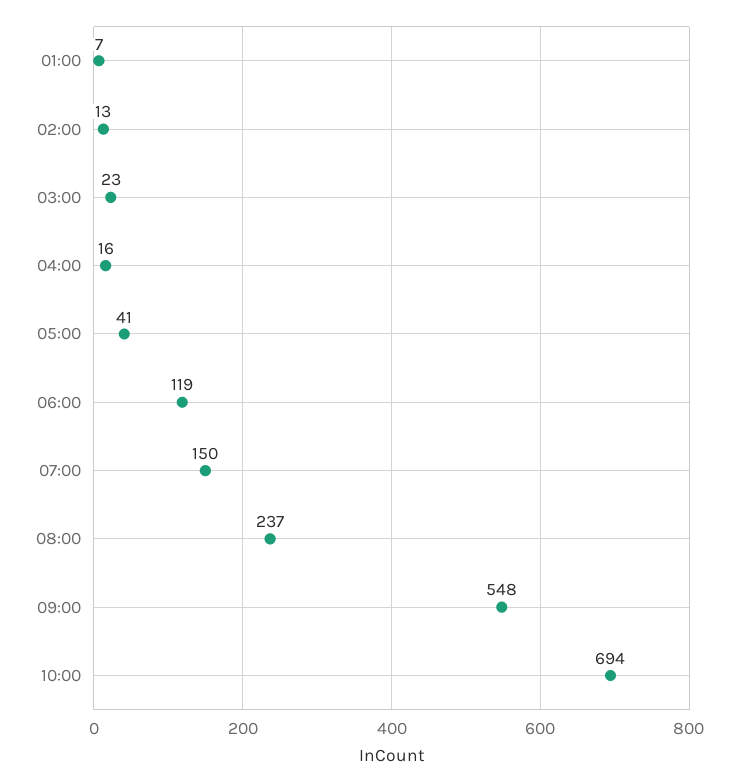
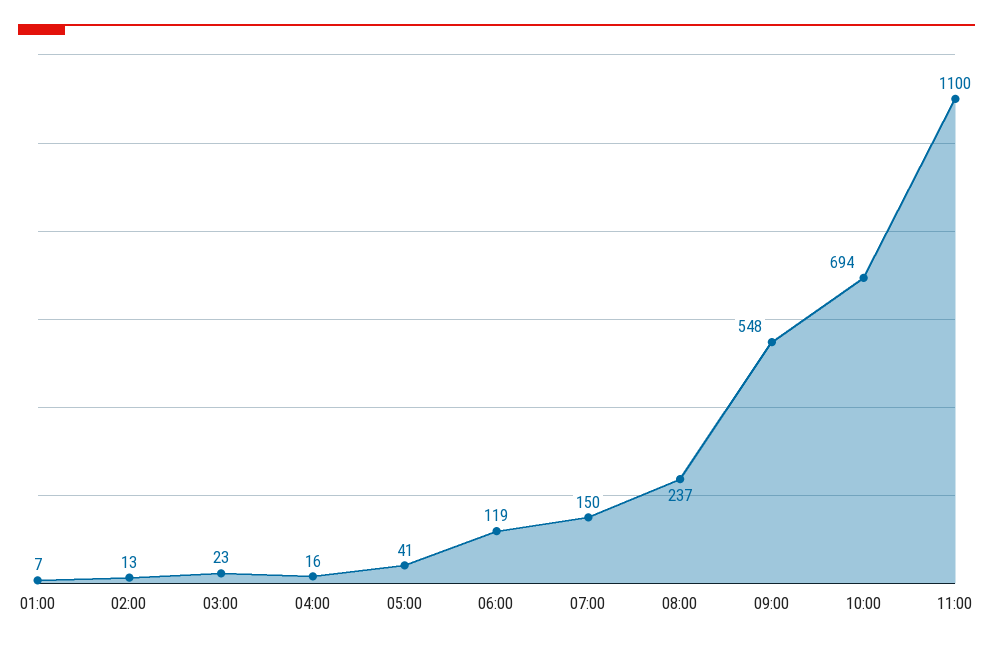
11:00: none -> 1100

